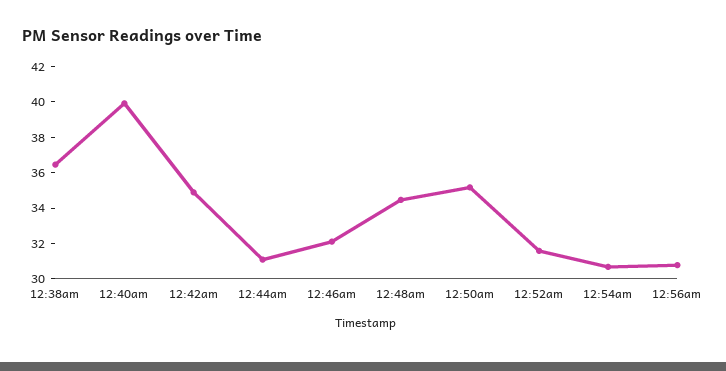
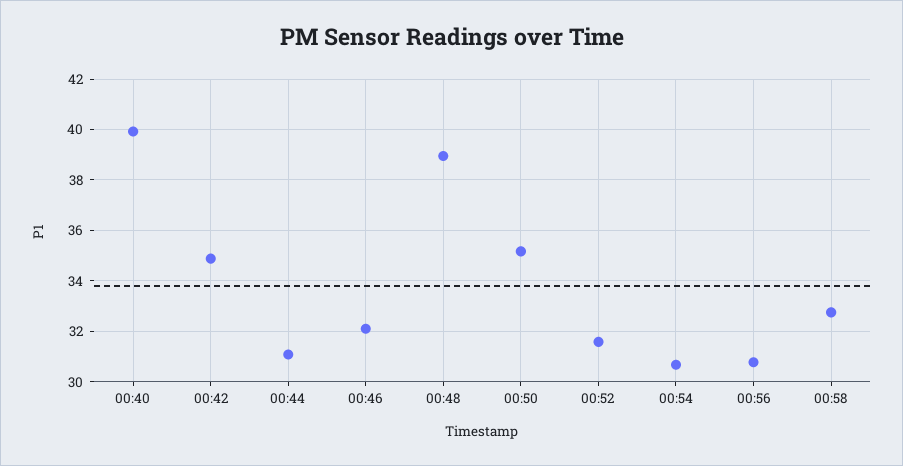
12:38am: 36.5 -> none
12:48am: 34.5 -> 39
00:58: none -> 32.75

